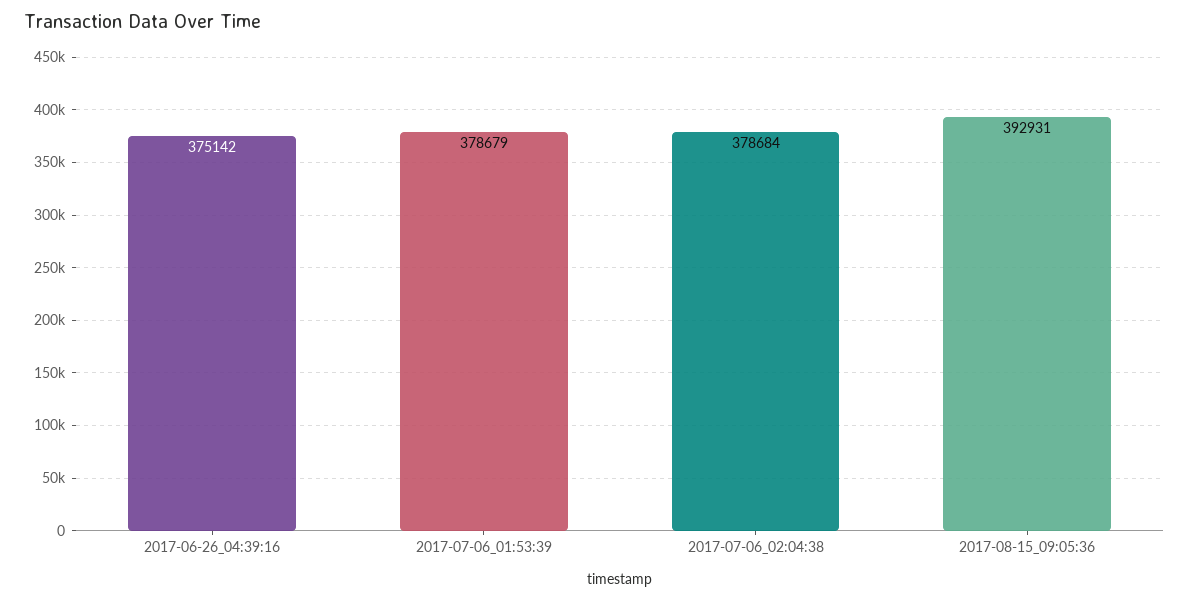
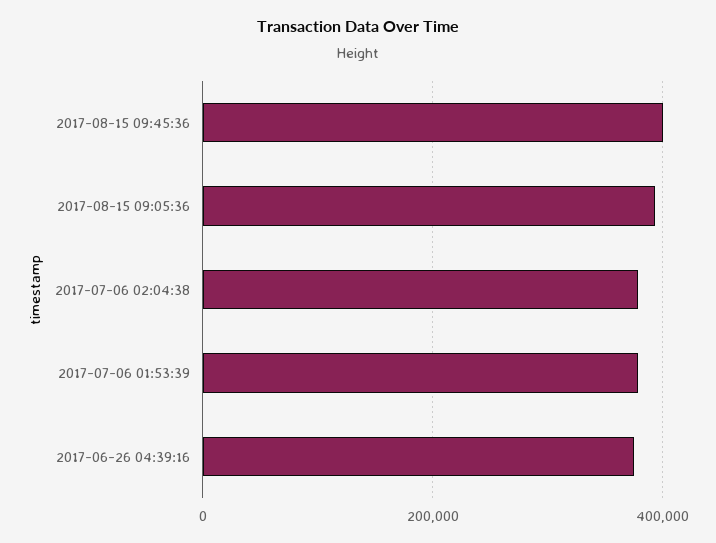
2017-08-15 09:45:36: none -> 400000

